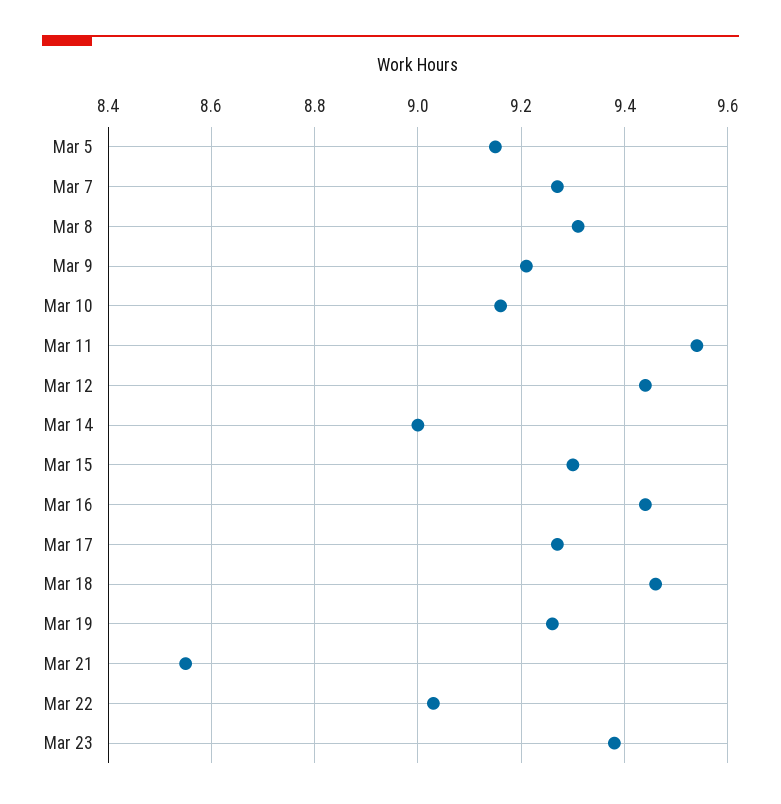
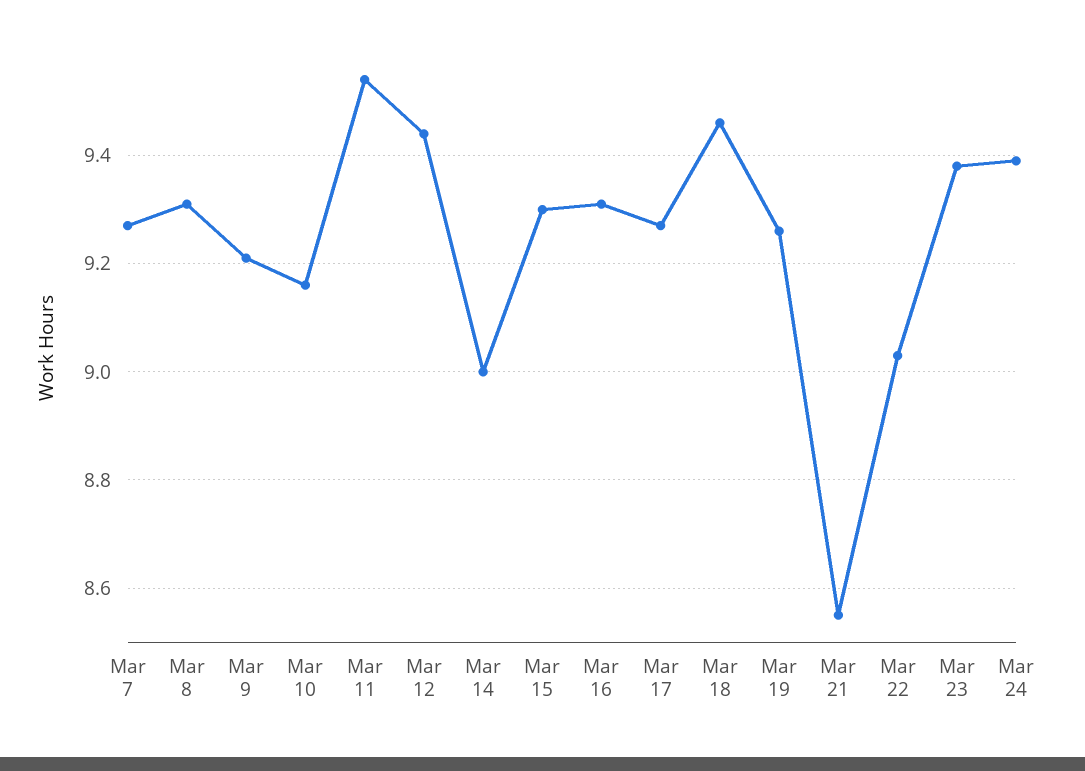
Mar 5: 9.15 -> none
Mar 16: 9.45 -> 9.3
Mar 24: none -> 9.4

